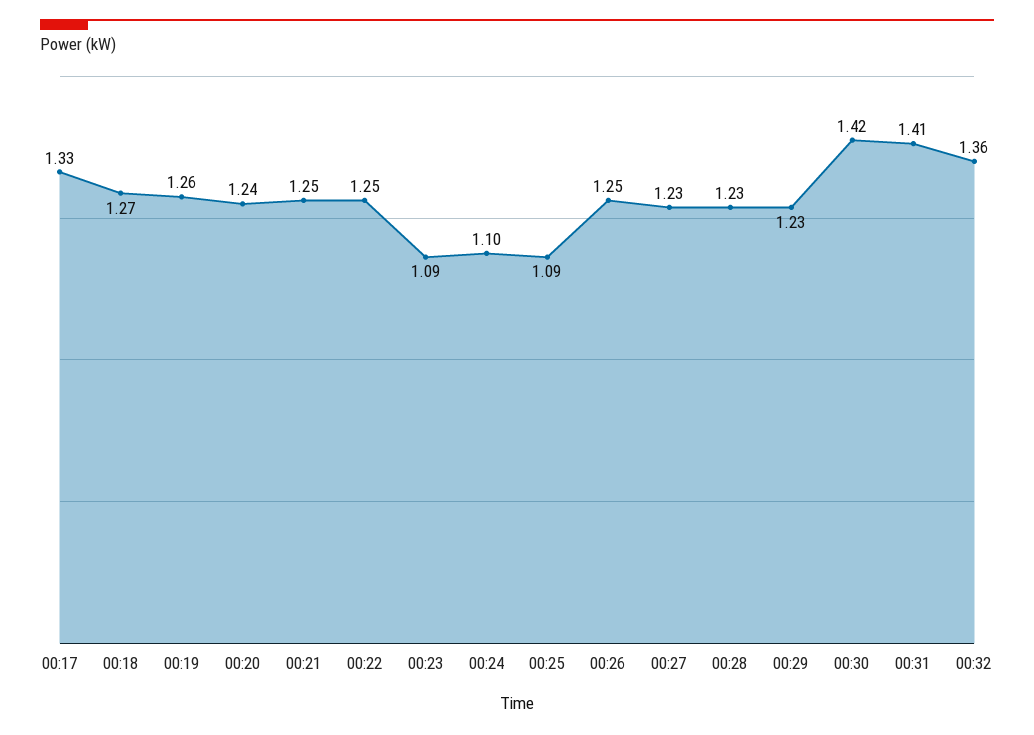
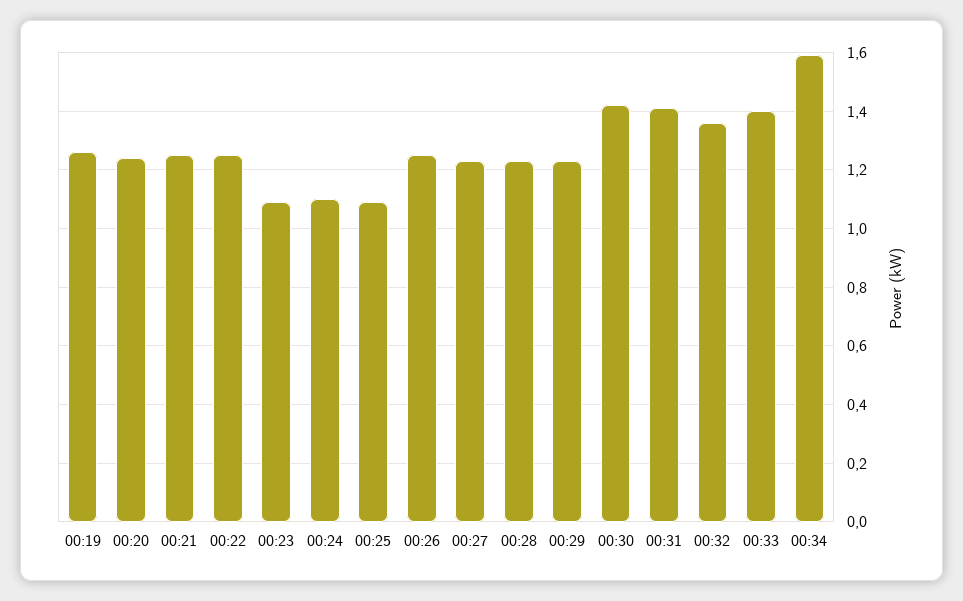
00:17: 1.33 -> none
00:18: 1.27 -> none
00:33: none -> 1.4
00:34: none -> 1.6

